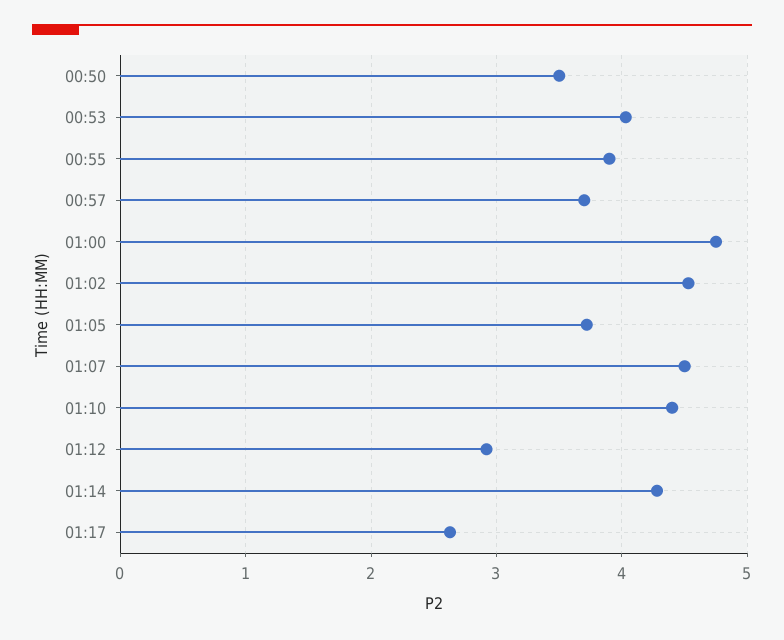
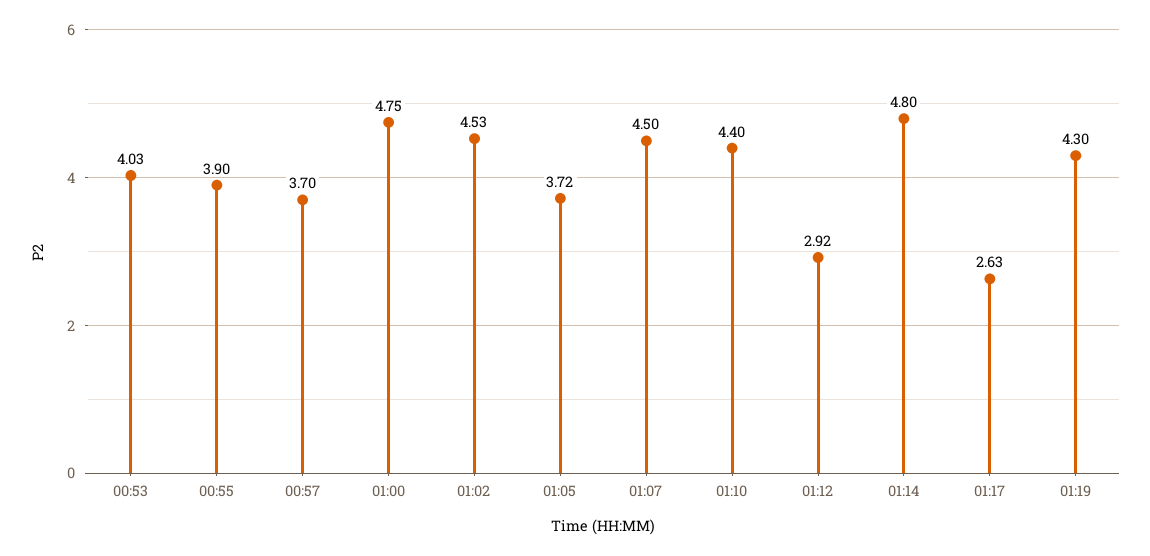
00:50: 3.5 -> none
01:14: 4.3 -> 4.8
01:19: none -> 4.3

